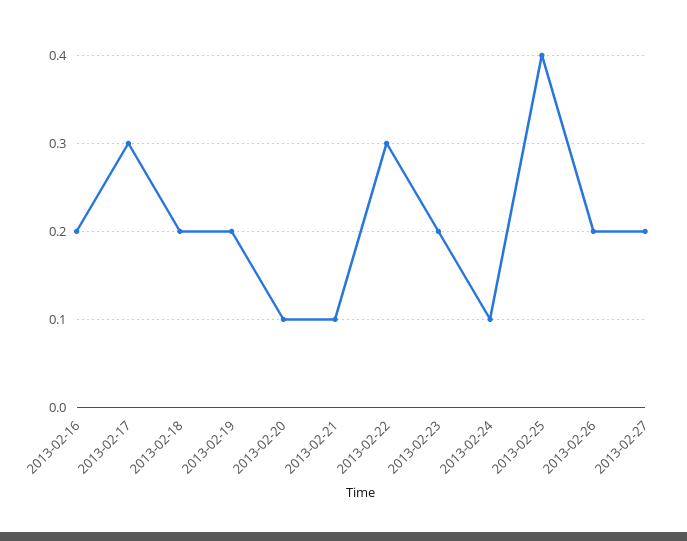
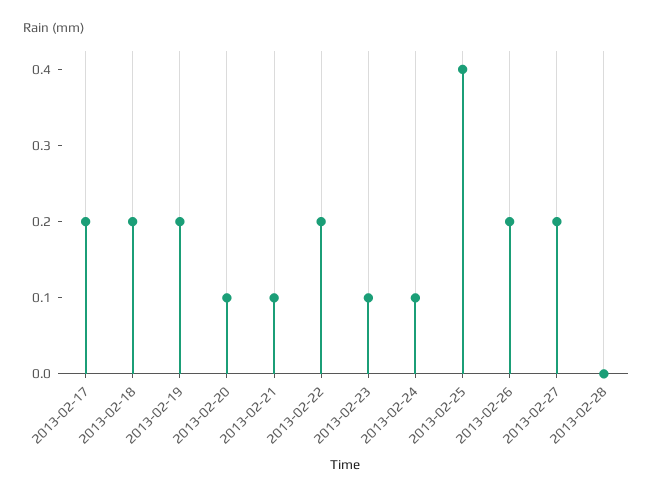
2013-02-16: 0.2 -> none
2013-02-17: 0.3 -> 0.2
2013-02-22: 0.3 -> 0.2
2013-02-23: 0.2 -> 0.1
2013-02-28: none -> 0

